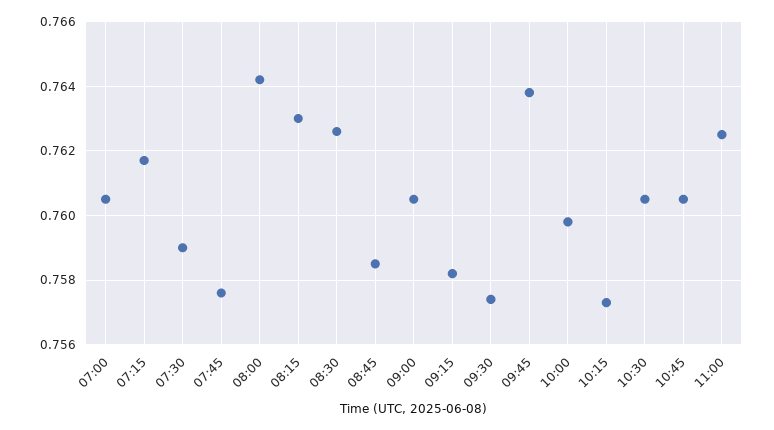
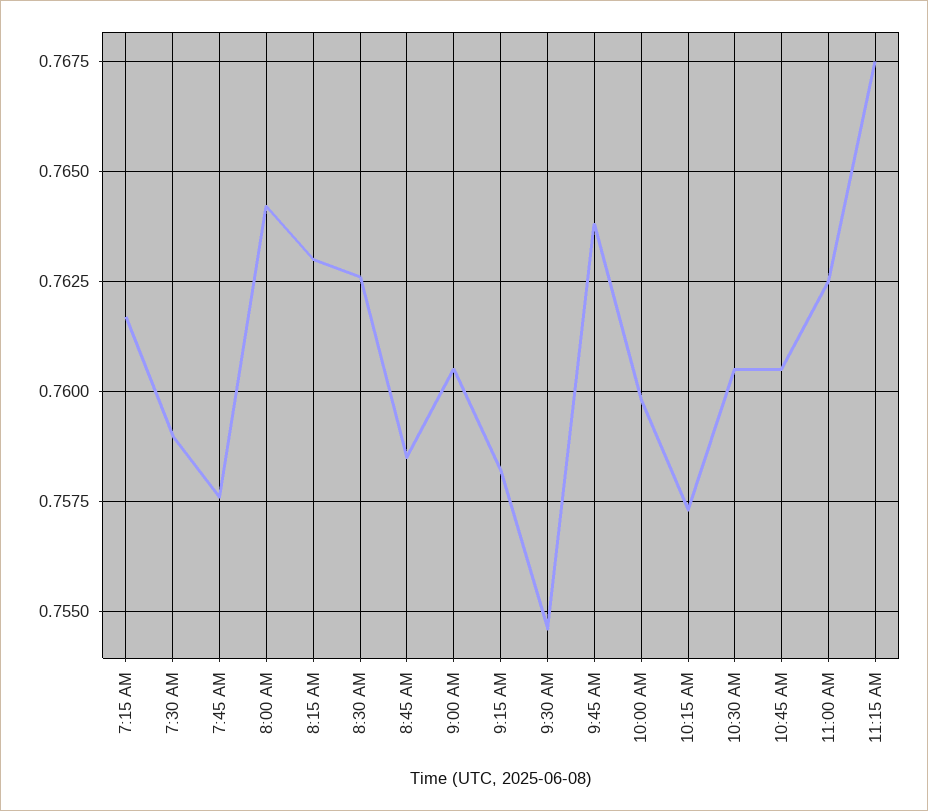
07:00: 0.7605 -> none
09:30: 0.7575 -> 0.7545
11:15 AM: none -> 0.7675

